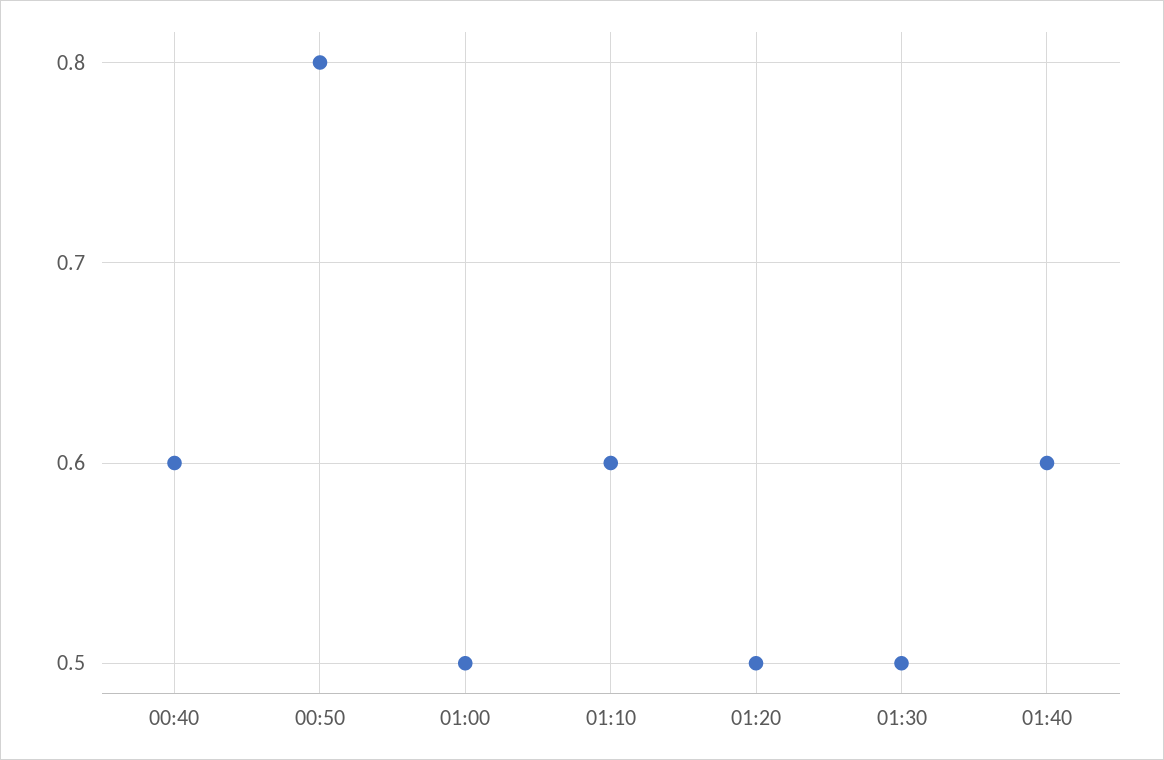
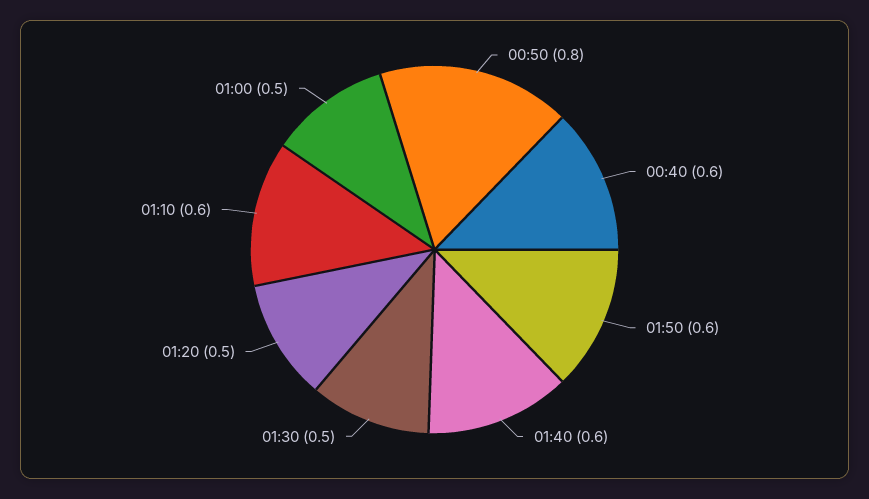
01:50: none -> 0.6

